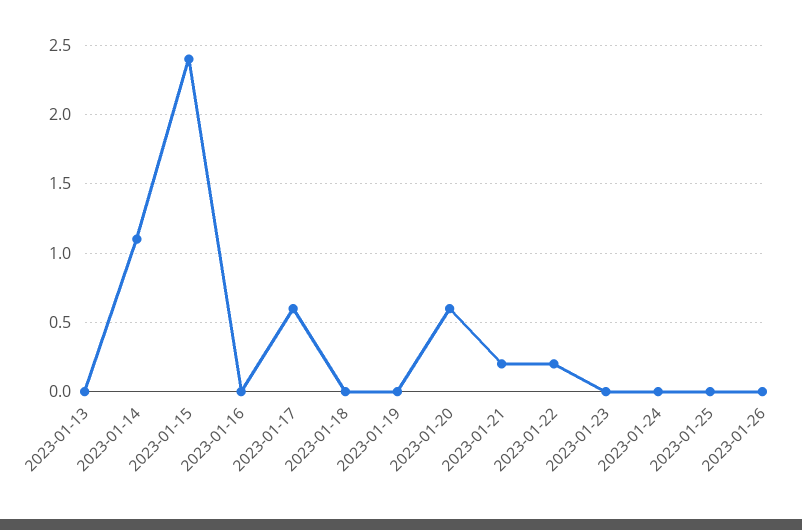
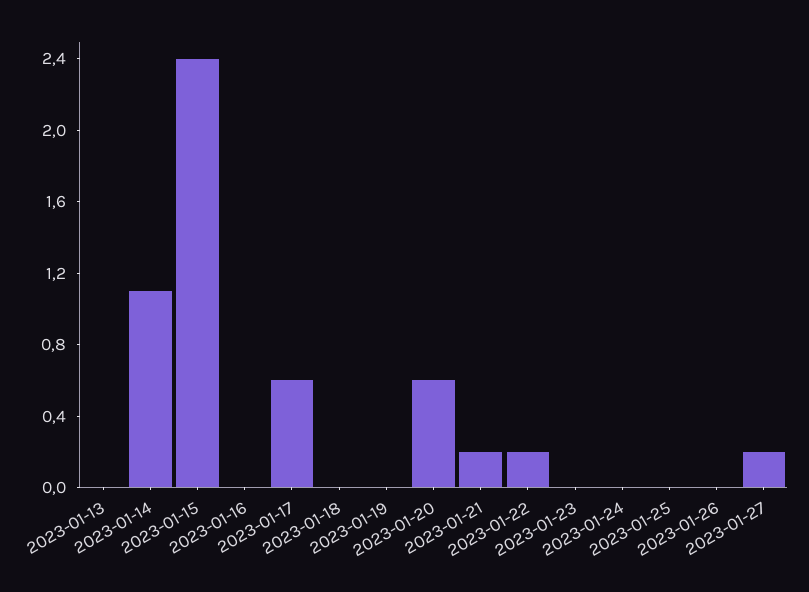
2023-01-27: none -> 0.2

